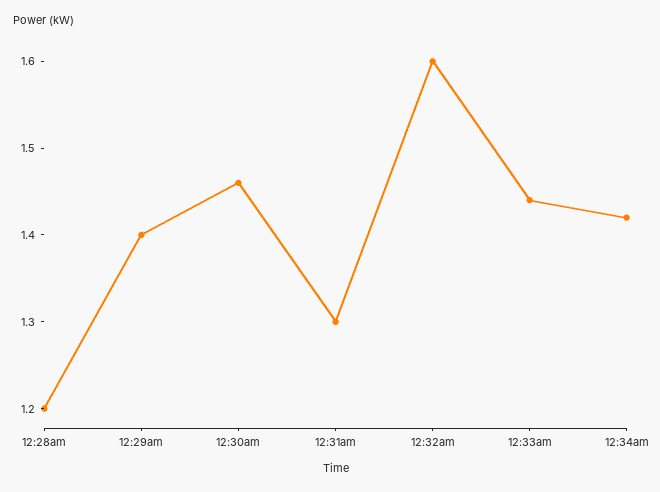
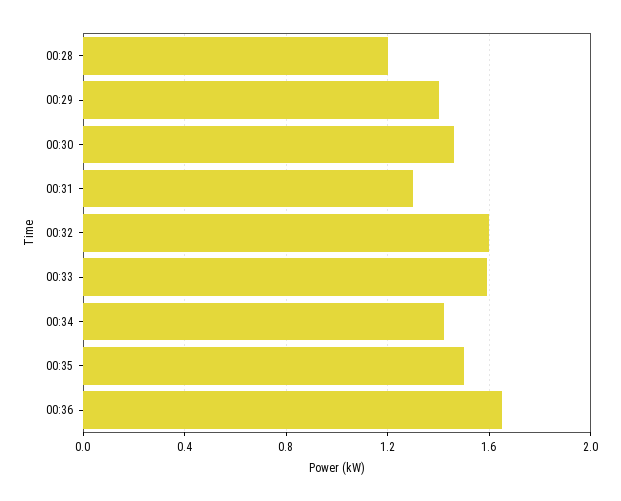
12:33am: 1.44 -> 1.6
00:35: none -> 1.5
00:36: none -> 1.65

